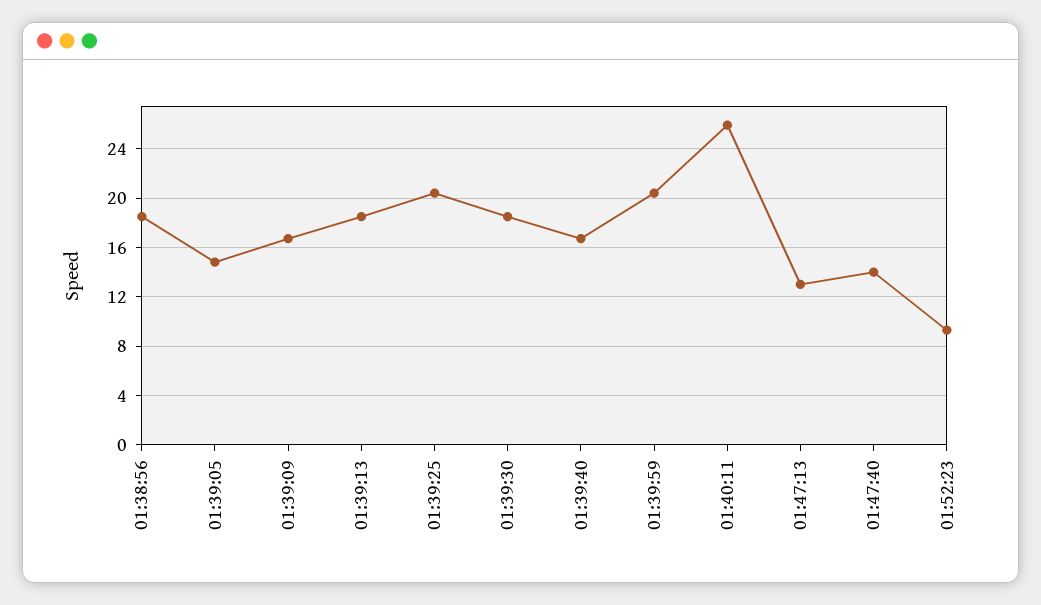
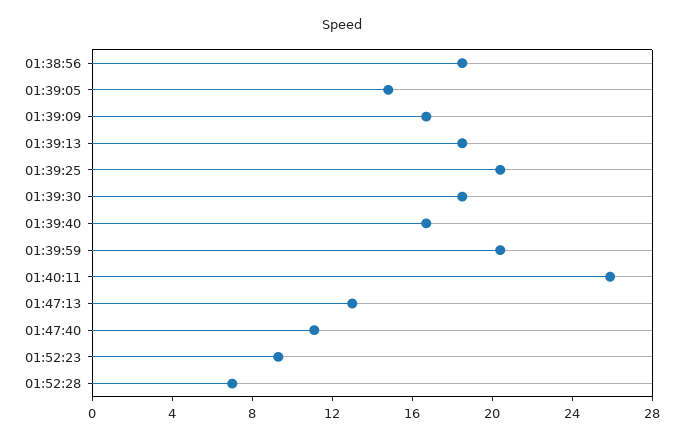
01:47:40: 14 -> 11
01:52:28: none -> 7

